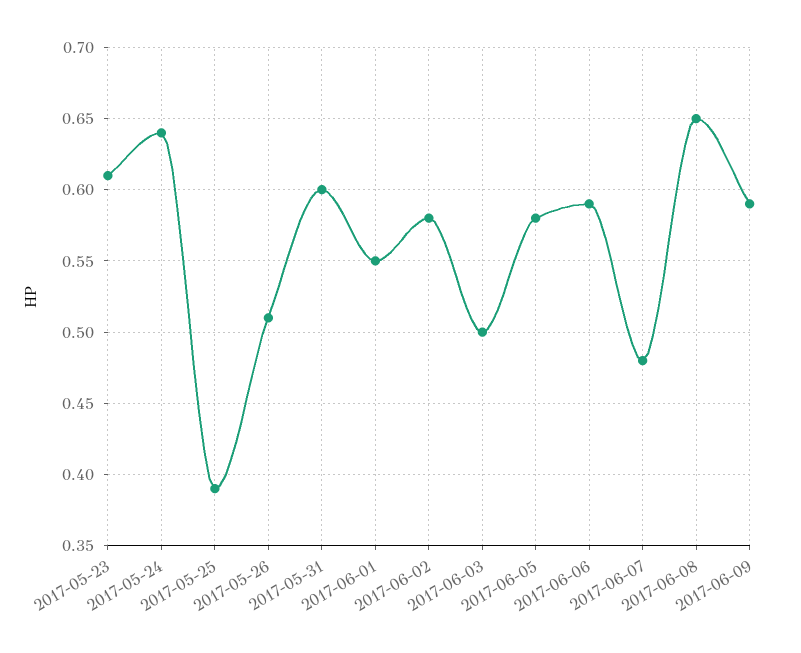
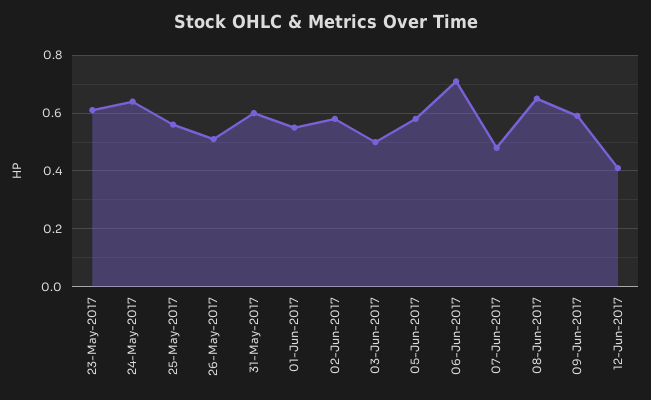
2017-05-25: 0.39 -> 0.55
2017-06-06: 0.59 -> 0.7
12-Jun-2017: none -> 0.4

